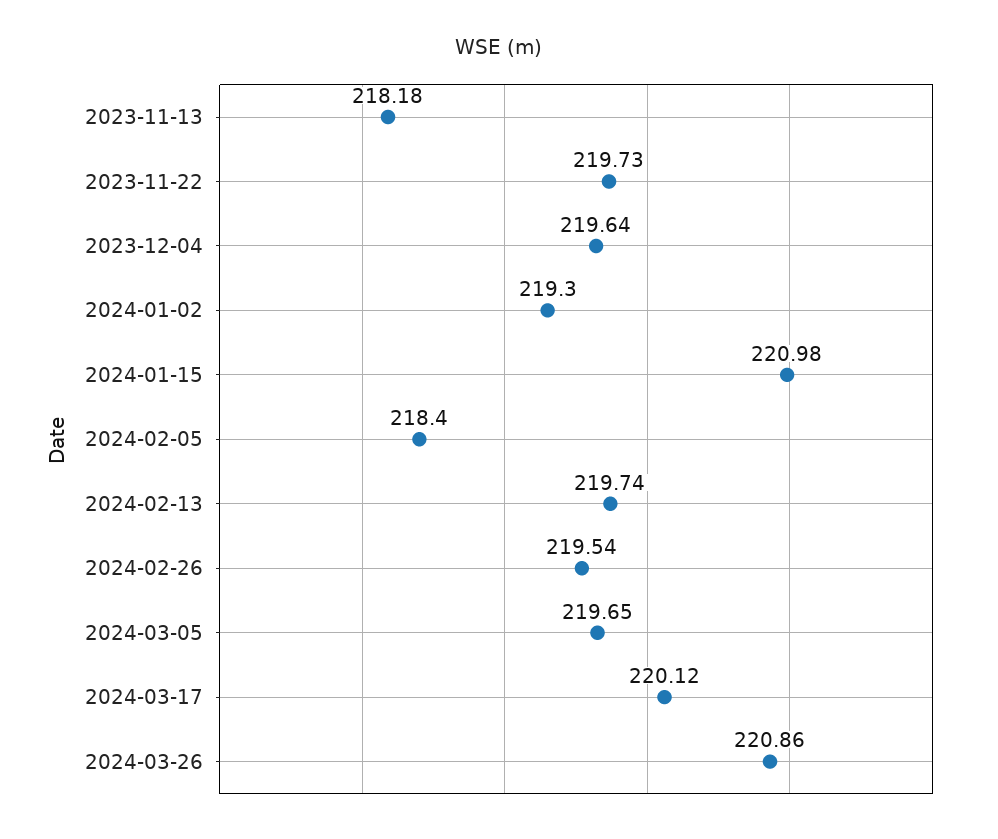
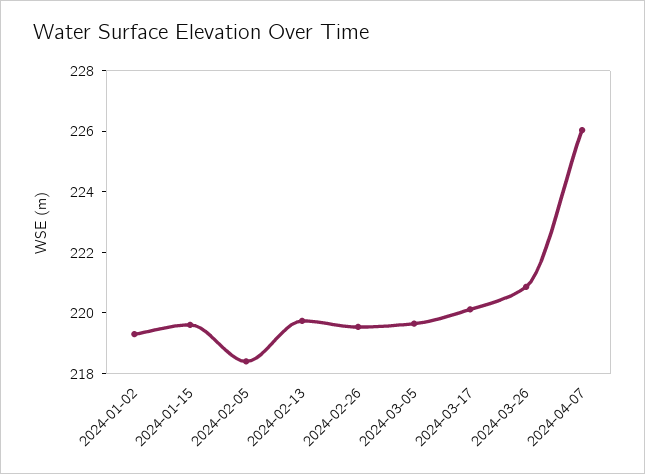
2023-11-13: 218.18 -> none
2023-11-22: 219.73 -> none
2023-12-04: 219.64 -> none
2024-01-15: 220.98 -> 219.5
2024-04-07: none -> 226

